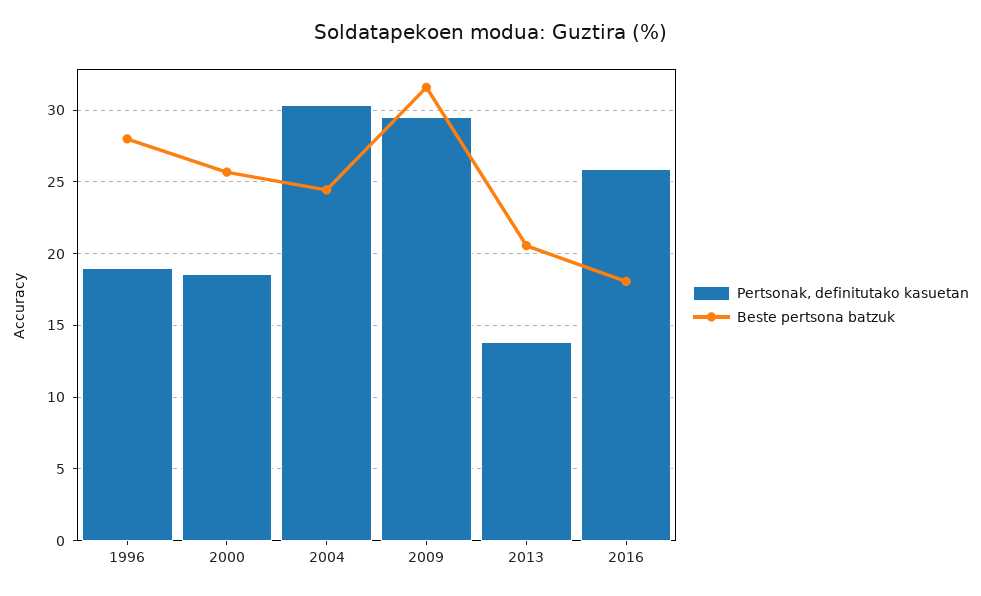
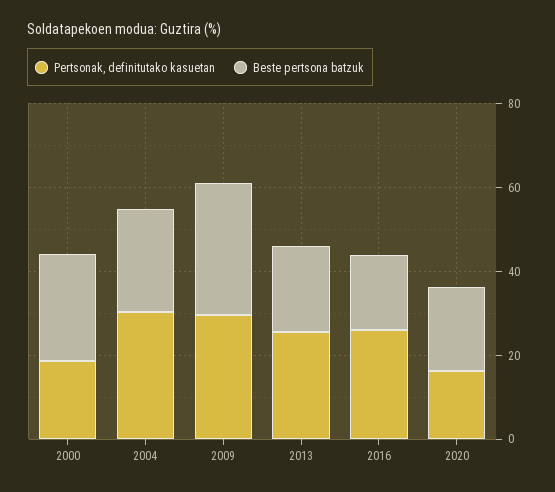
Pertsonak, definitutako kasuetan, 1996: 19 -> none
Beste pertsona batzuk, 1996: 28 -> none
Pertsonak, definitutako kasuetan, 2013: 14 -> 25
Pertsonak, definitutako kasuetan, 2020: none -> 15
Beste pertsona batzuk, 2020: none -> 20

